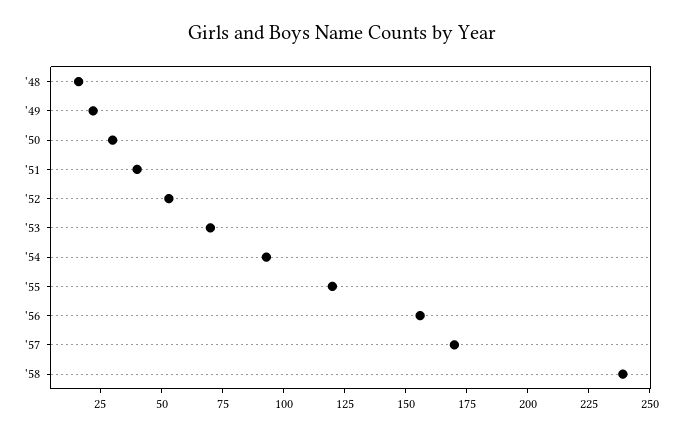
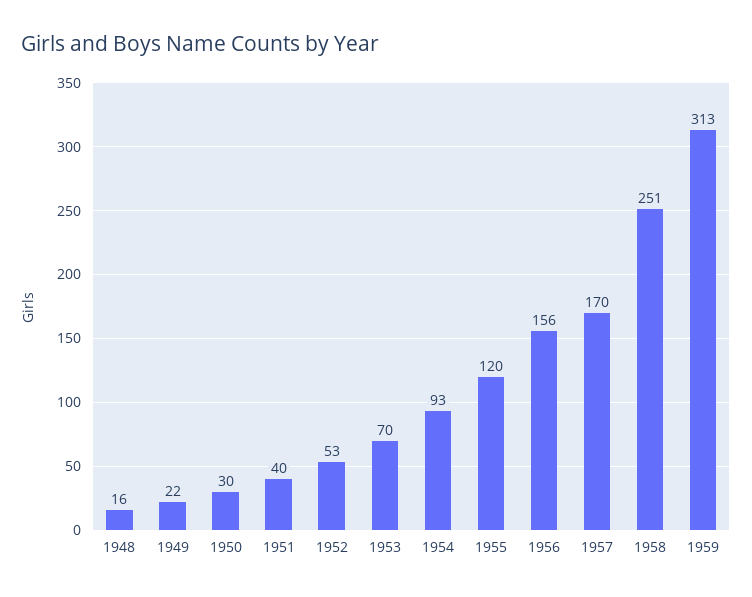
'58: 240 -> 251
1959: none -> 313

